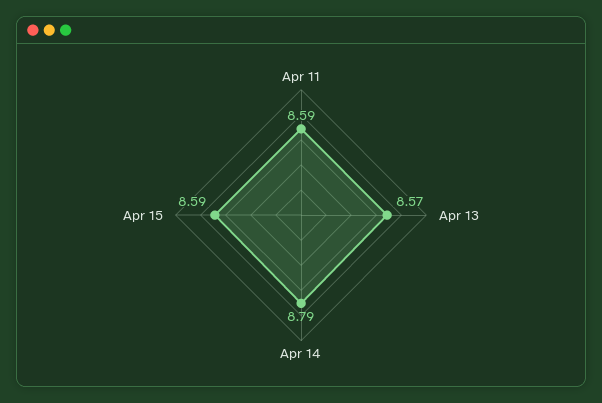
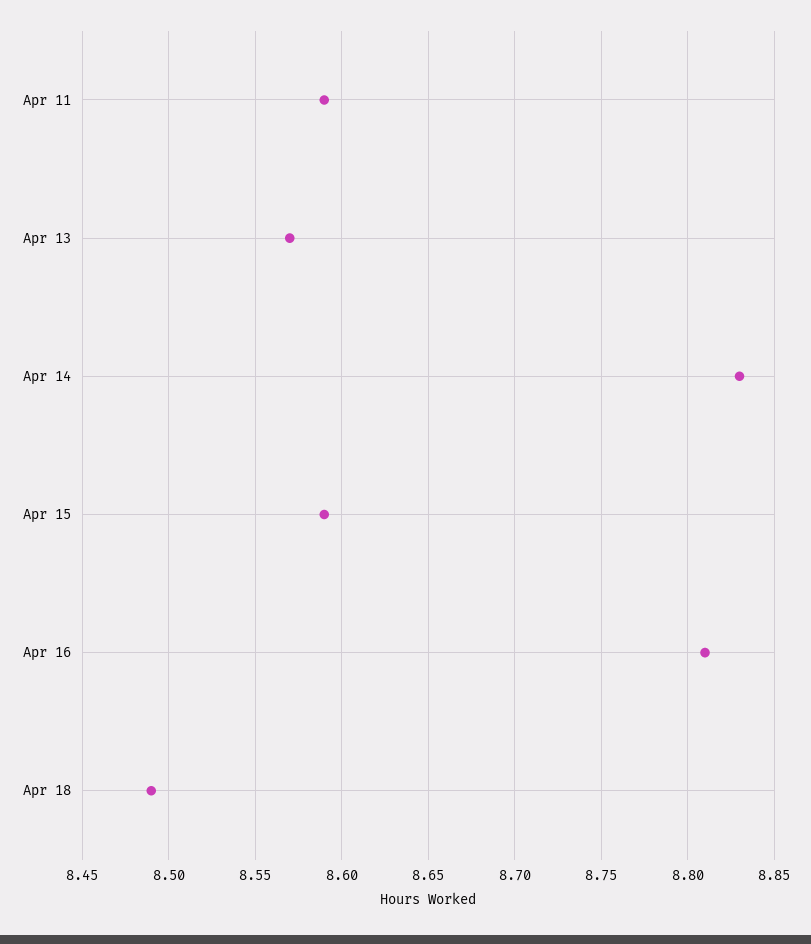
Apr 14: 8.79 -> 8.83
Apr 16: none -> 8.81
Apr 18: none -> 8.49

